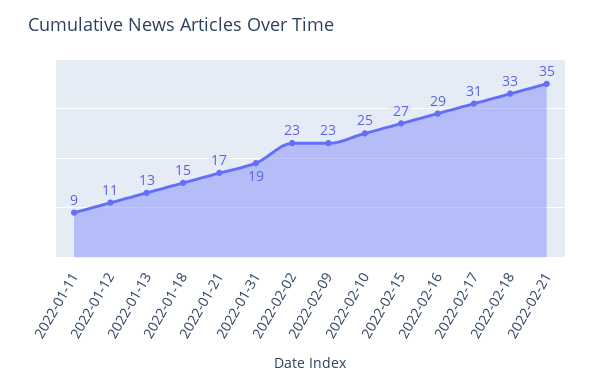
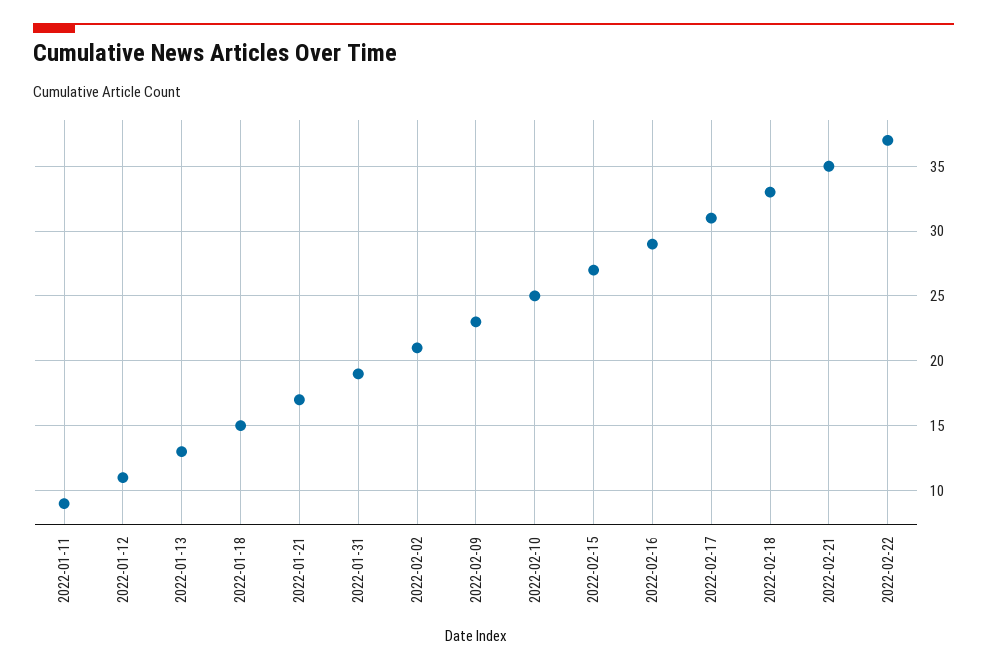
2022-02-02: 23 -> 21
2022-02-22: none -> 37

